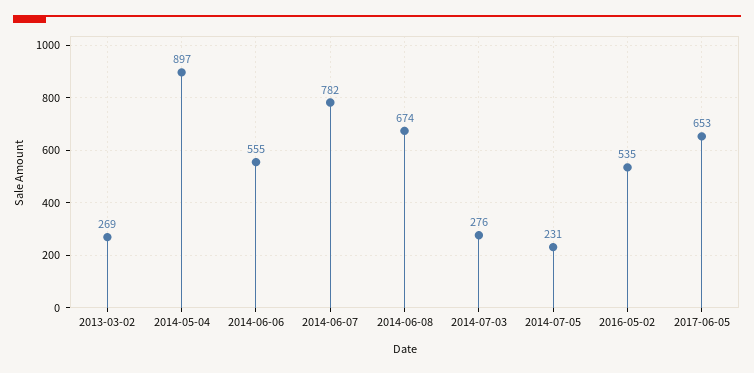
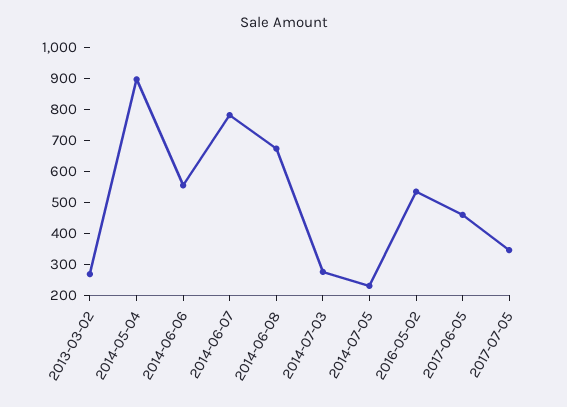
2017-06-05: 653 -> 450
2017-07-05: none -> 350

